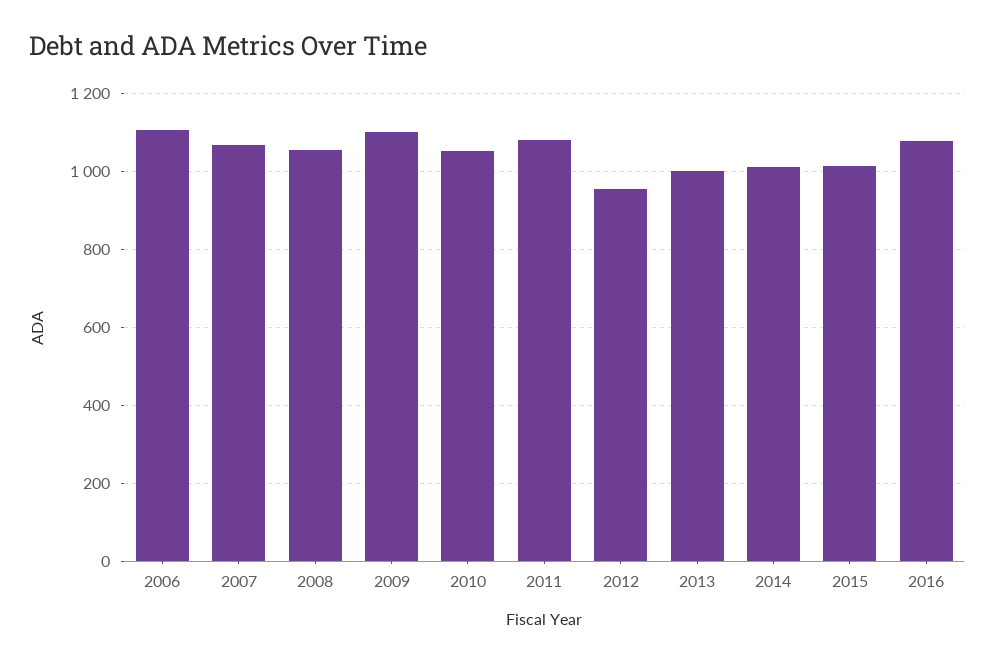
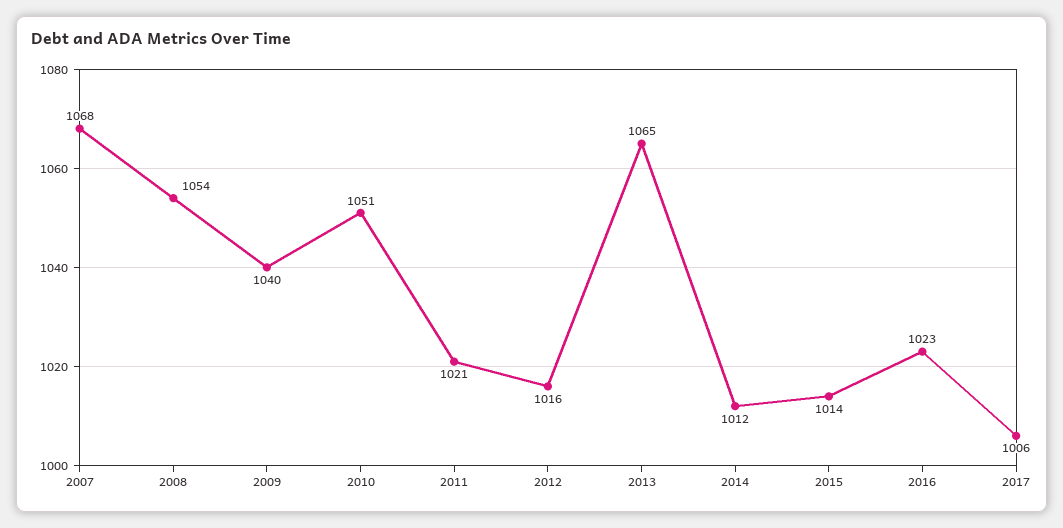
2006: 1100 -> none
2009: 1100 -> 1040
2011: 1080 -> 1021
2012: 960 -> 1016
2013: 1000 -> 1065
2016: 1080 -> 1023
2017: none -> 1006

